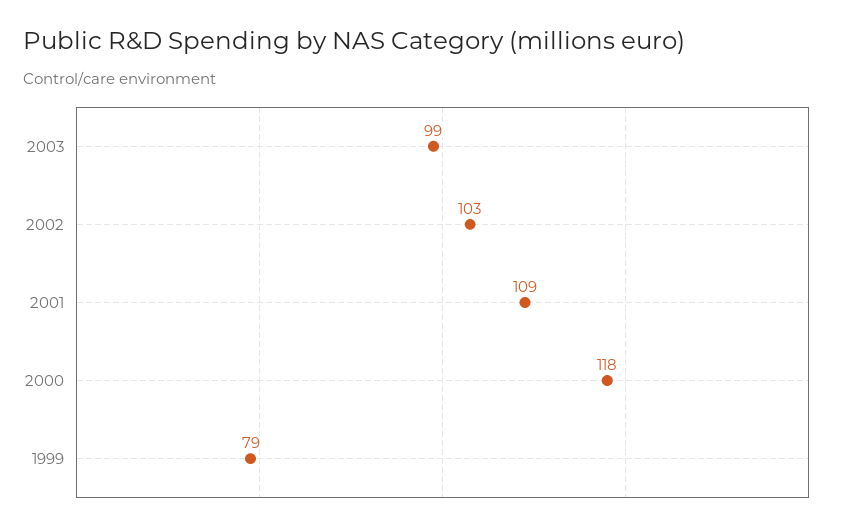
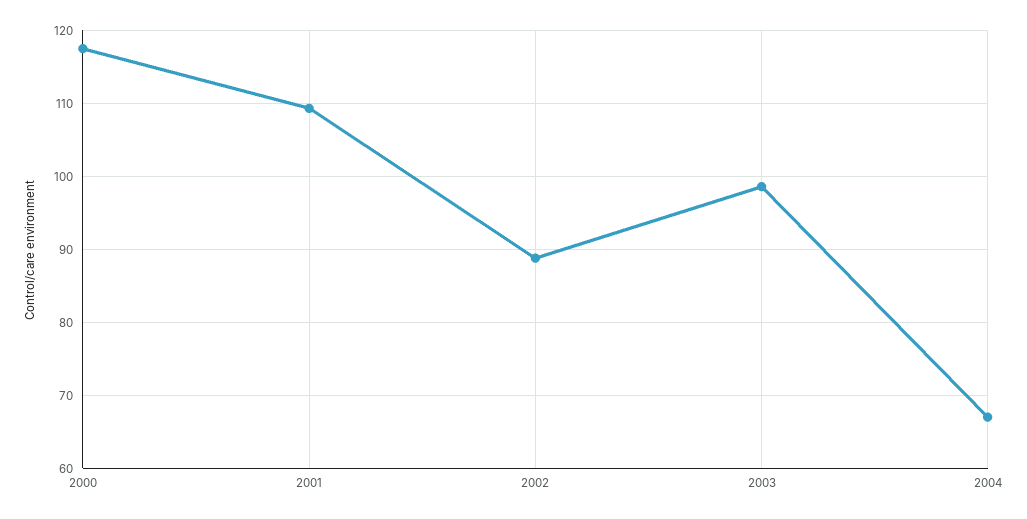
2002: 103 -> 89
1999: 79 -> none
2004: none -> 67

